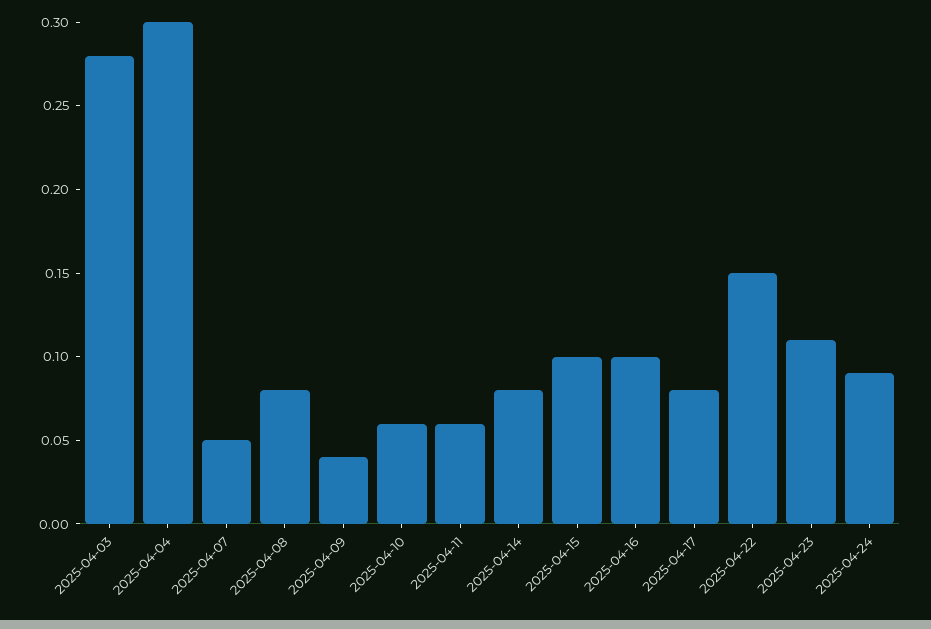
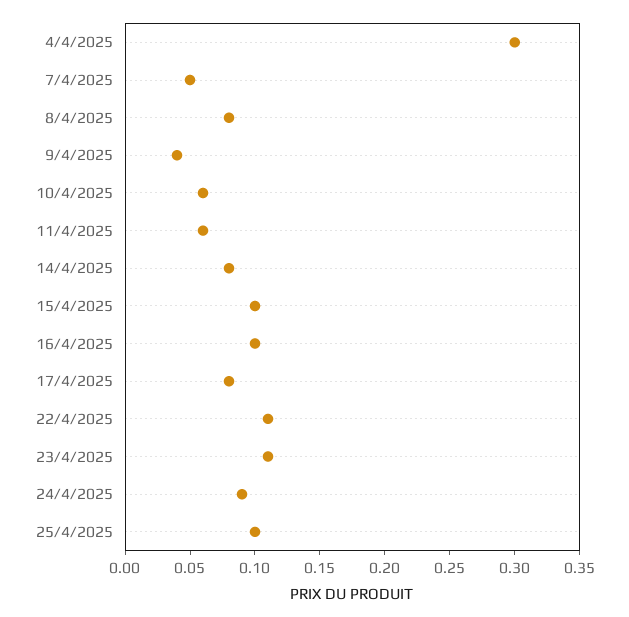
2025-04-03: 0.28 -> none
2025-04-22: 0.15 -> 0.11
25/4/2025: none -> 0.1

